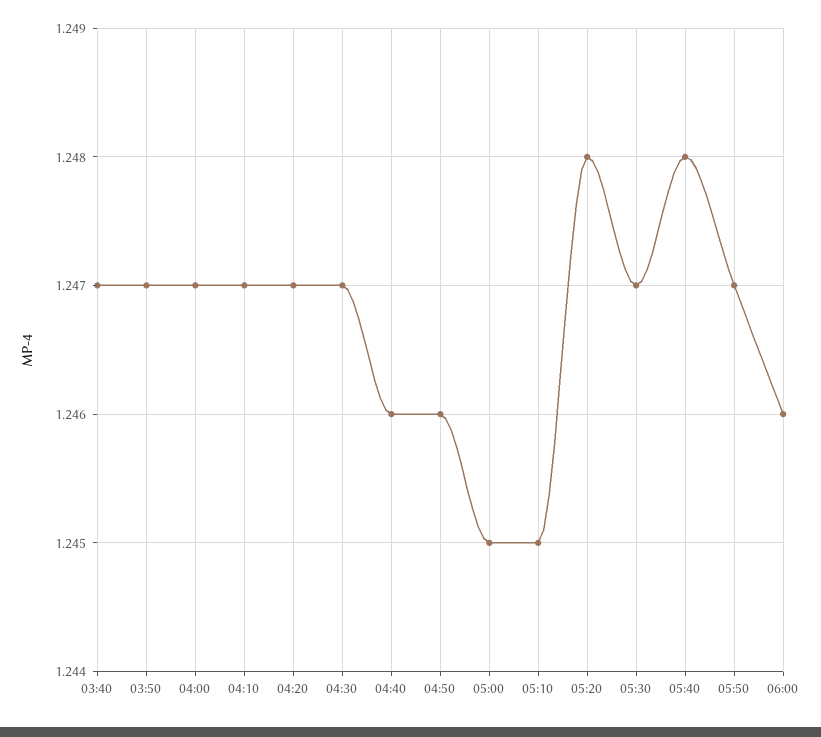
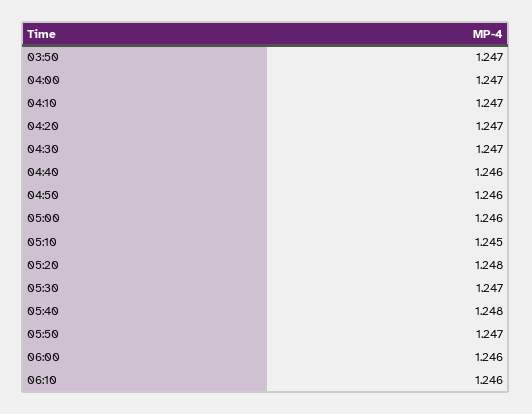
03:40: 1.247 -> none
05:00: 1.245 -> 1.246
06:10: none -> 1.246

